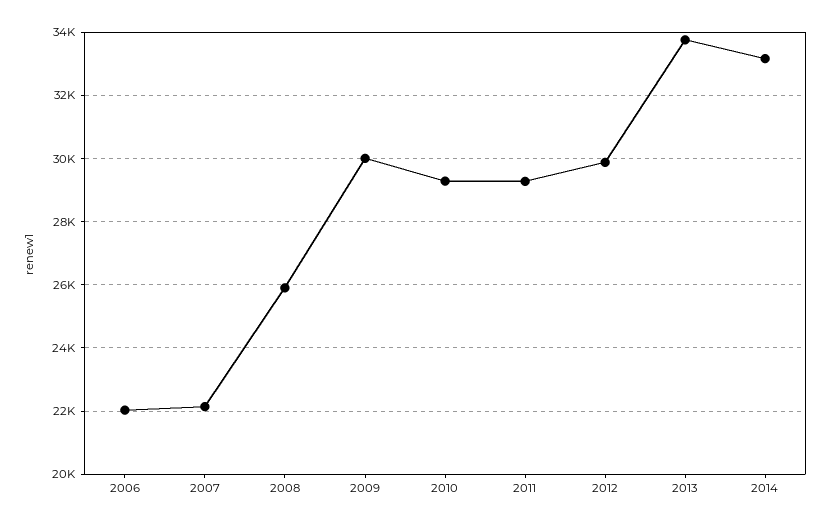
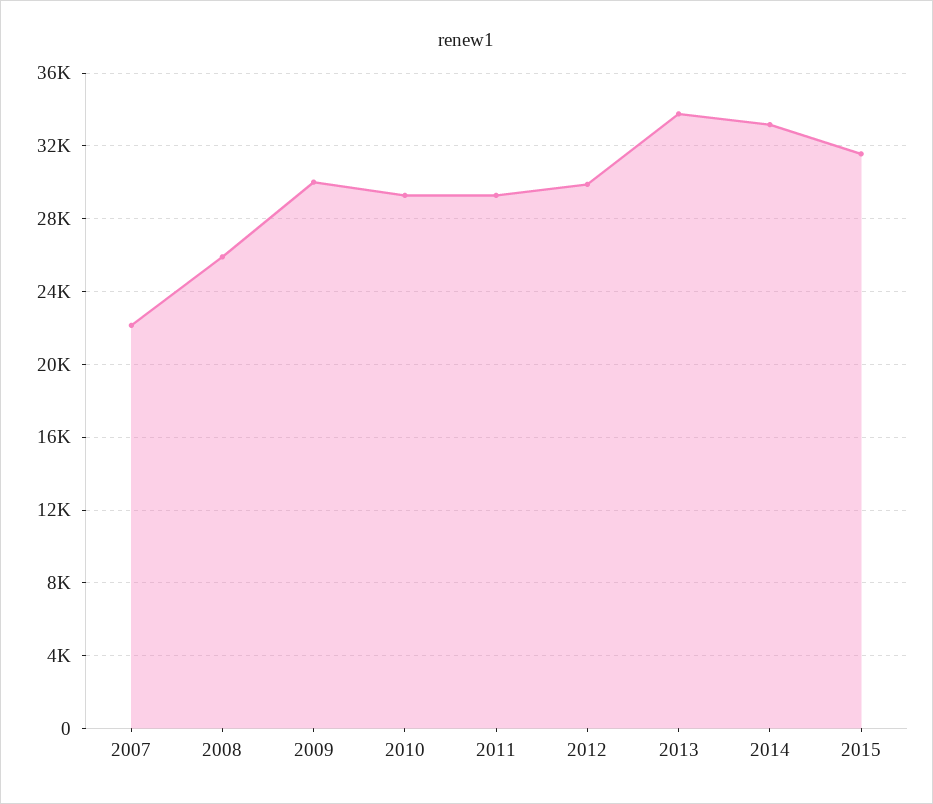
2006: 22000 -> none
2015: none -> 31500

